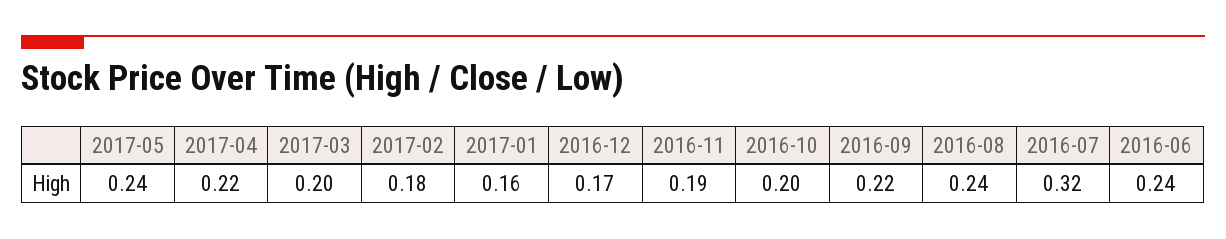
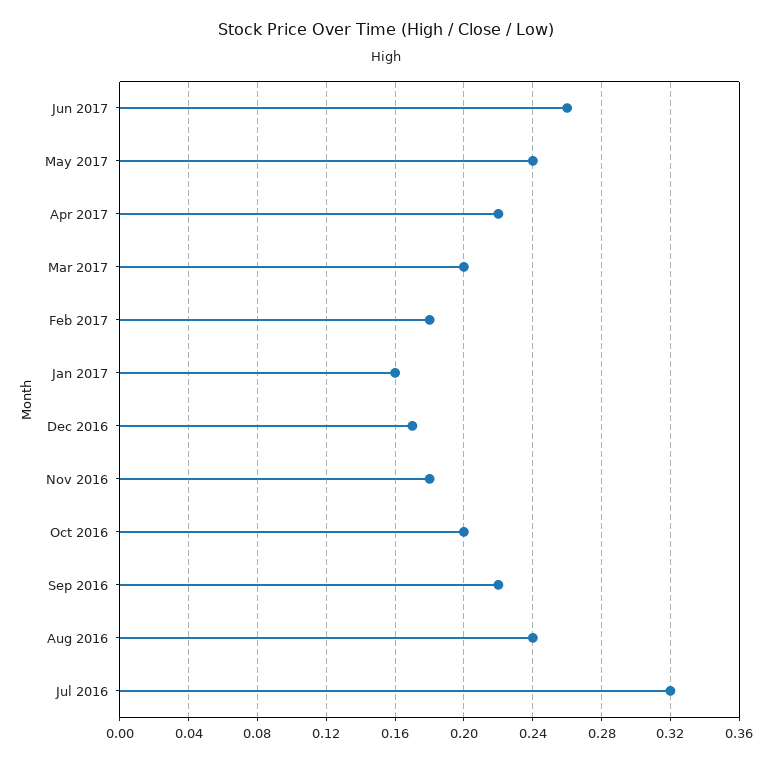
2016-11: 0.19 -> 0.18
2016-06: 0.24 -> none
Jun 2017: none -> 0.26

